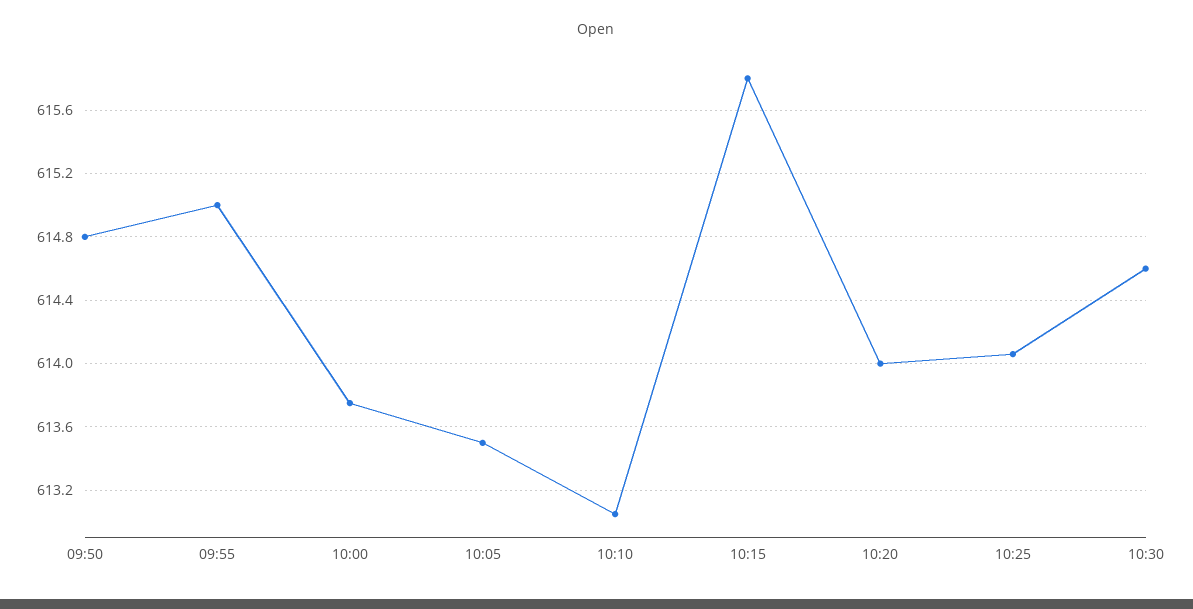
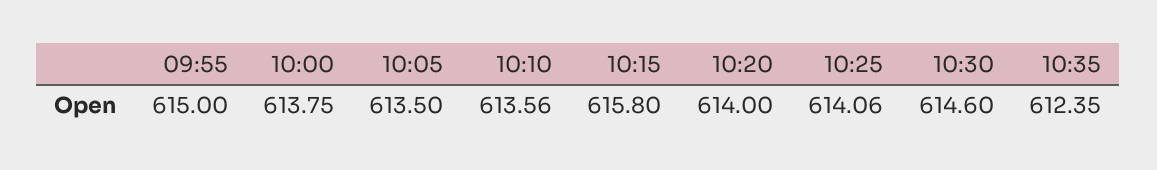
09:50: 614.8 -> none
10:10: 613.05 -> 613.56
10:35: none -> 612.35

